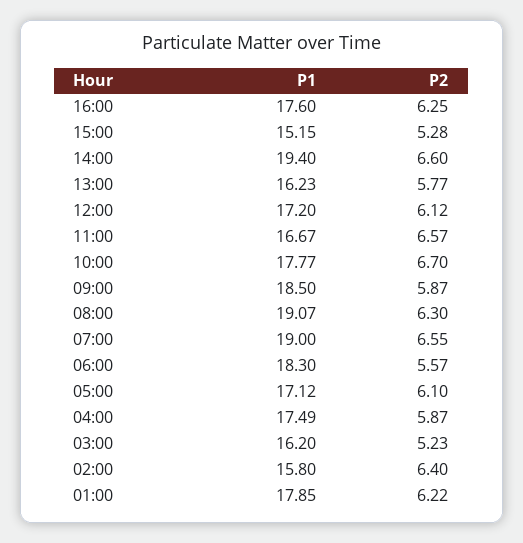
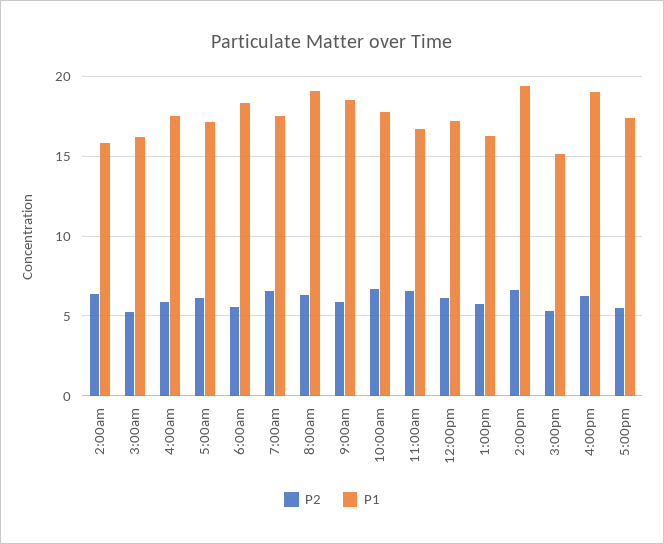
P1, 16:00: 17.6 -> 19
P1, 07:00: 19 -> 17.5
P1, 01:00: 17.85 -> none
P2, 01:00: 6.22 -> none
P2, 5:00pm: none -> 5.5
P1, 5:00pm: none -> 17.5

